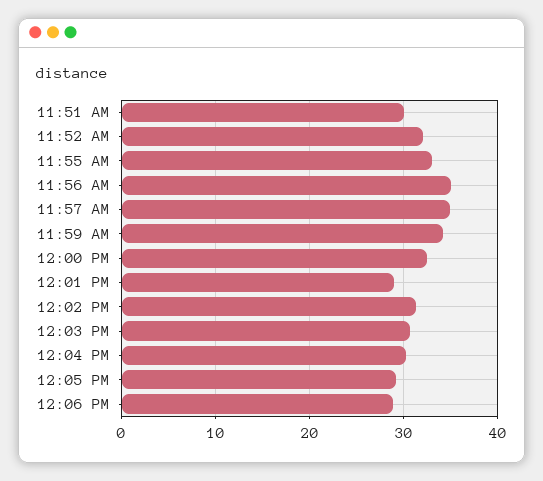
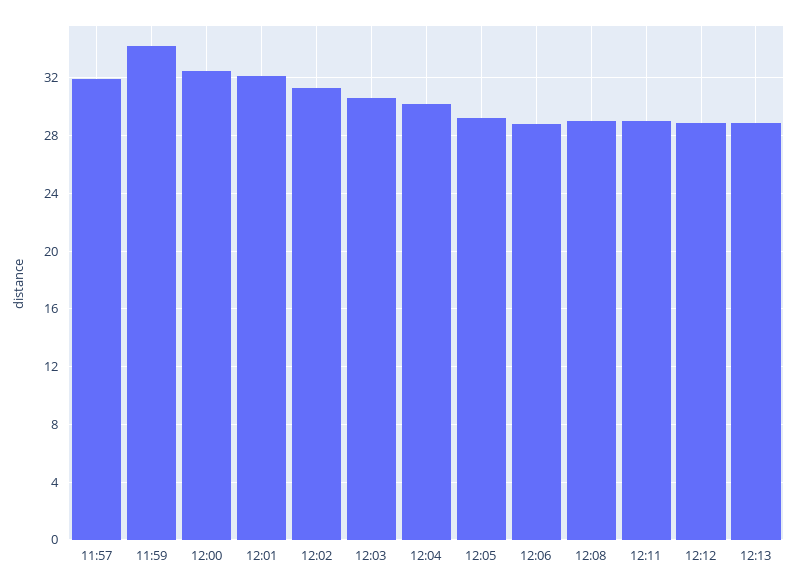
11:51 AM: 30 -> none
11:52 AM: 32 -> none
11:55 AM: 33 -> none
11:56 AM: 35 -> none
11:57 AM: 35 -> 32
12:01 PM: 29 -> 32
12:08: none -> 29
12:11: none -> 29
12:12: none -> 29
12:13: none -> 29

